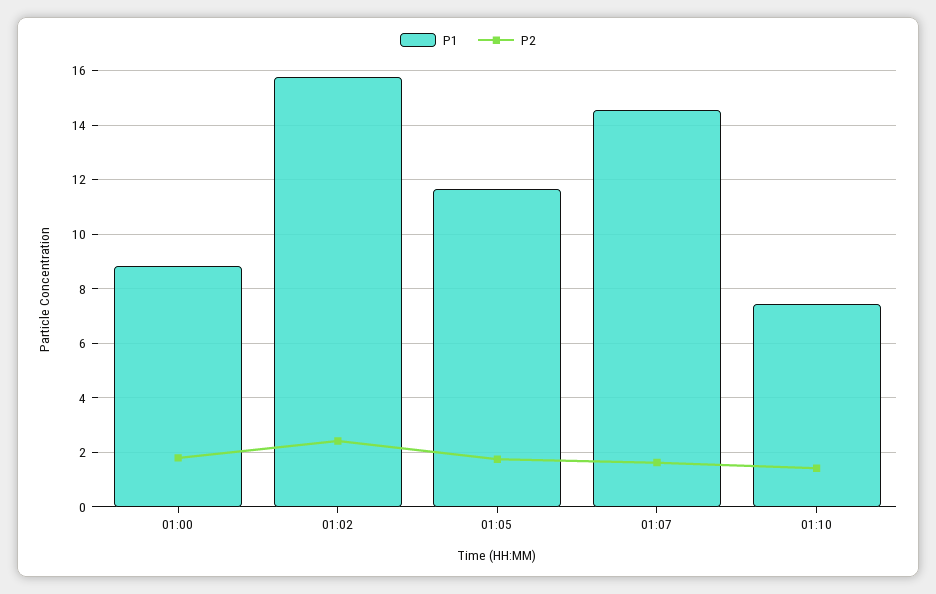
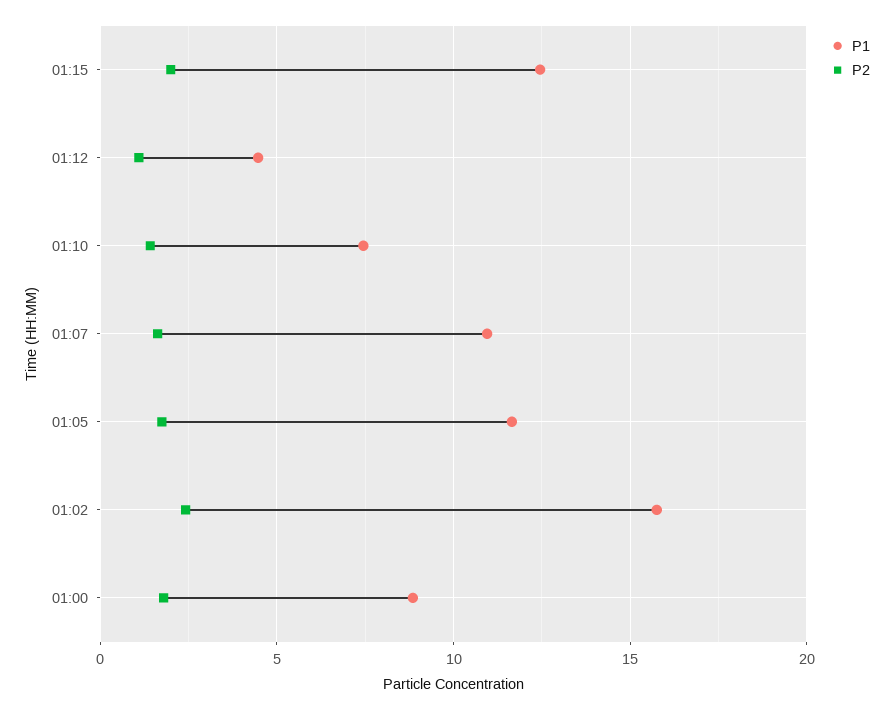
P1, 01:07: 14.5 -> 11
P1, 01:15: none -> 12.5
P2, 01:15: none -> 2
P1, 01:12: none -> 4.5
P2, 01:12: none -> 1

